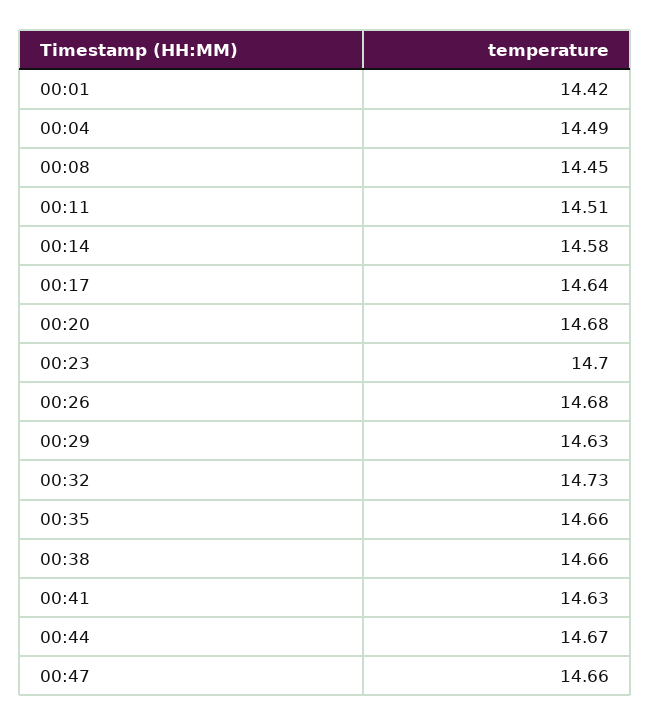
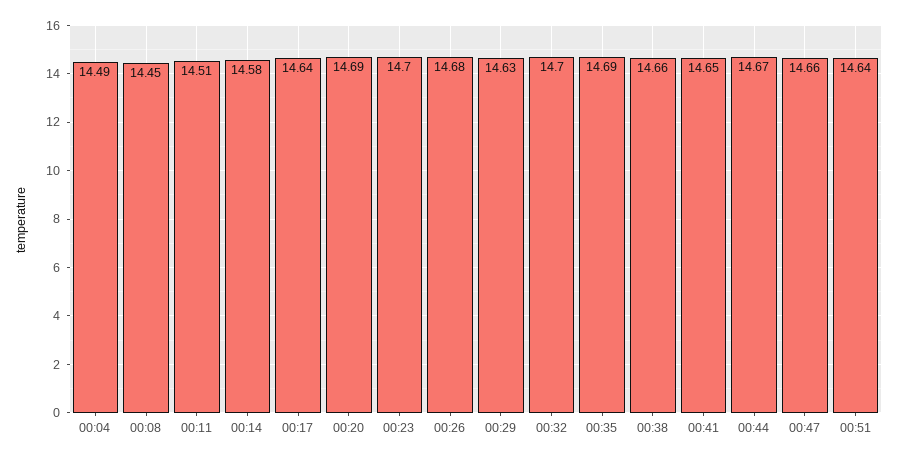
00:01: 14.42 -> none
00:20: 14.68 -> 14.69
00:32: 14.73 -> 14.7
00:35: 14.66 -> 14.69
00:41: 14.63 -> 14.65
00:51: none -> 14.64

